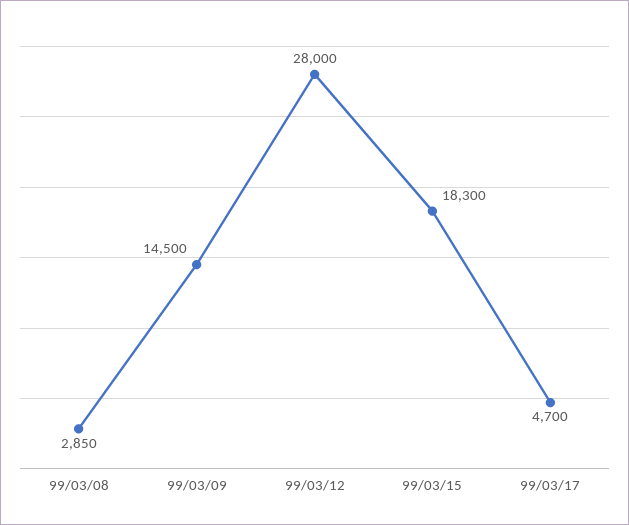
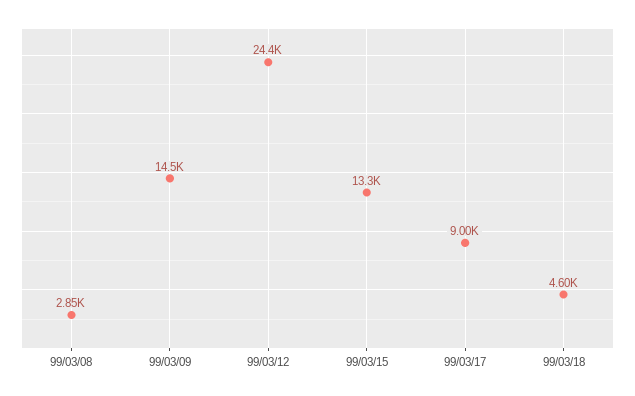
99/03/12: 28000 -> 24400
99/03/15: 18300 -> 13300
99/03/17: 4700 -> 9000
99/03/18: none -> 4600

